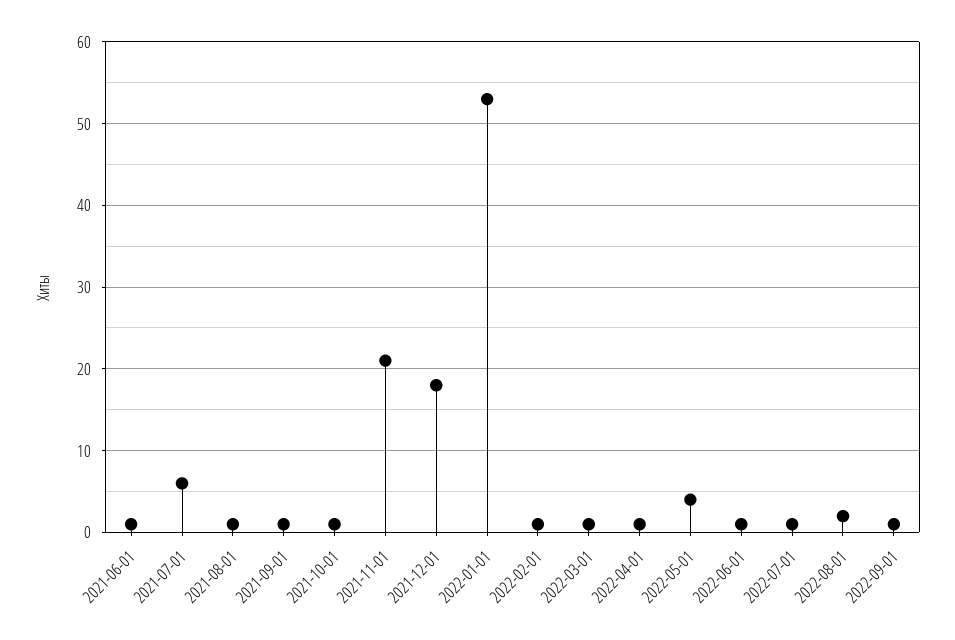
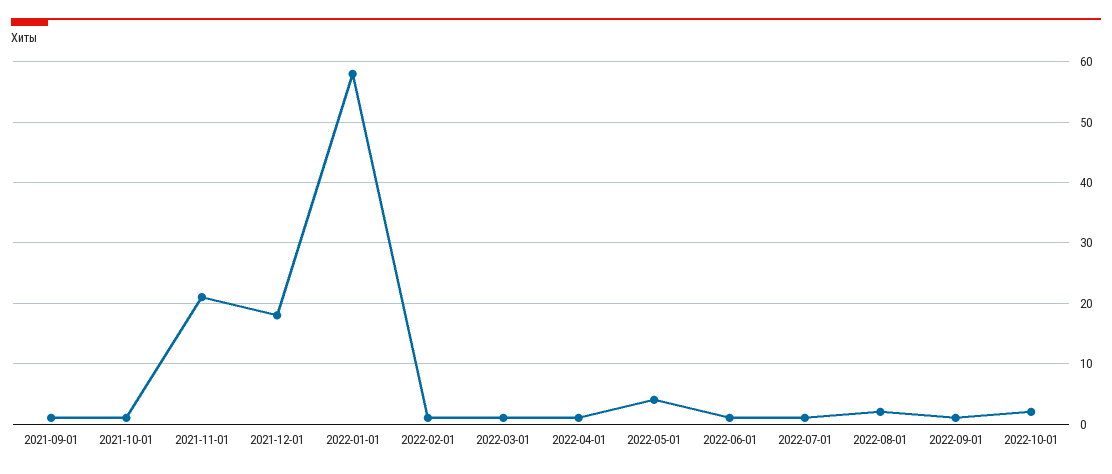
2021-06-01: 1 -> none
2021-07-01: 6 -> none
2021-08-01: 1 -> none
2022-01-01: 53 -> 58
2022-10-01: none -> 2

